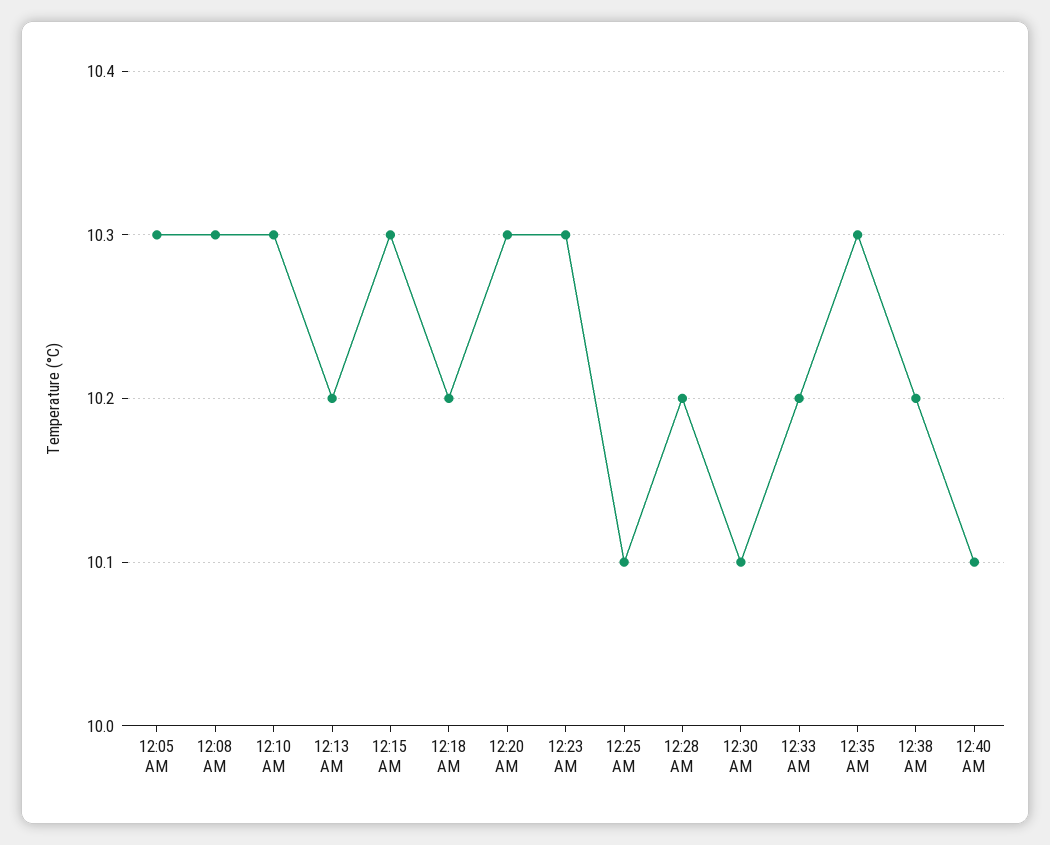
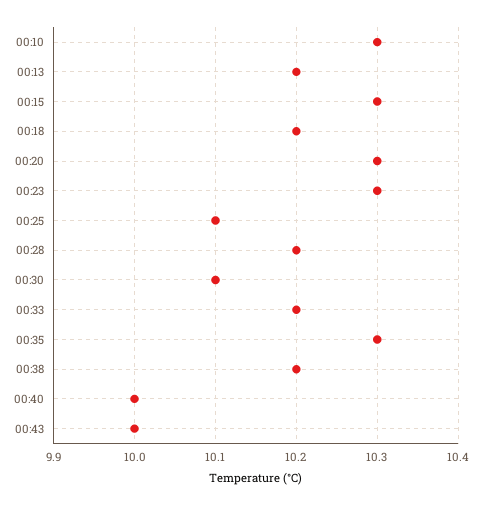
12:05 AM: 10.3 -> none
12:08 AM: 10.3 -> none
12:40 AM: 10.1 -> 10
00:43: none -> 10

